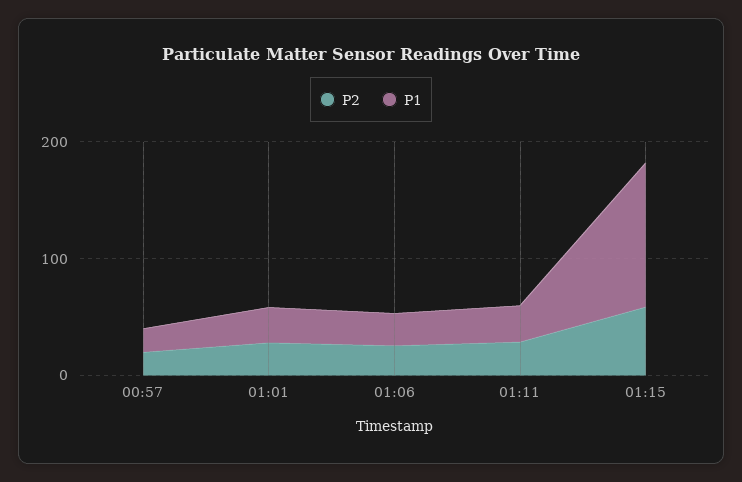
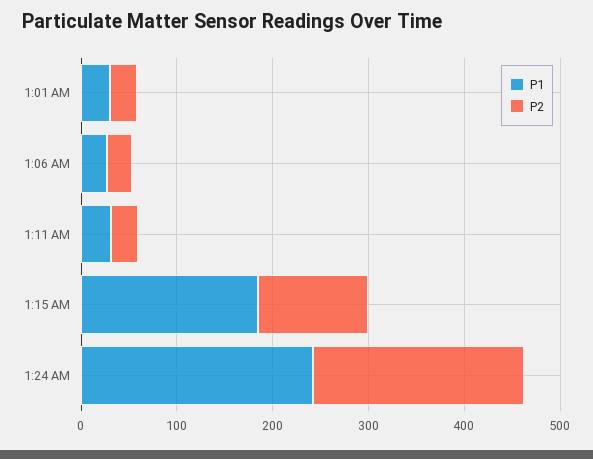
P2, 00:57: 20 -> none
P1, 00:57: 20 -> none
P2, 01:15: 60 -> 120
P1, 01:15: 120 -> 180
P1, 1:24 AM: none -> 240
P2, 1:24 AM: none -> 220

